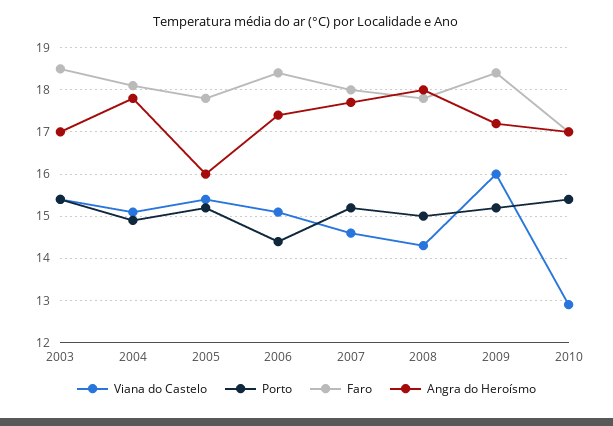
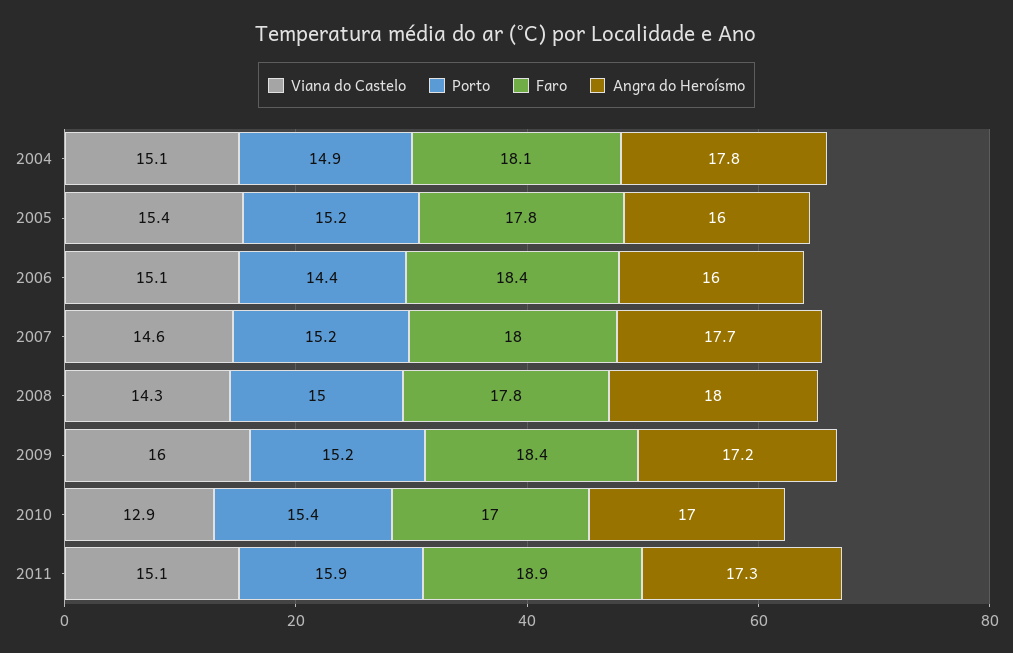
Viana do Castelo, 2003: 15.5 -> none
Porto, 2003: 15.5 -> none
Faro, 2003: 18.5 -> none
Angra do Heroísmo, 2003: 17 -> none
Angra do Heroísmo, 2006: 17.5 -> 16
Viana do Castelo, 2011: none -> 15.1
Porto, 2011: none -> 15.9
Faro, 2011: none -> 18.9
Angra do Heroísmo, 2011: none -> 17.3

